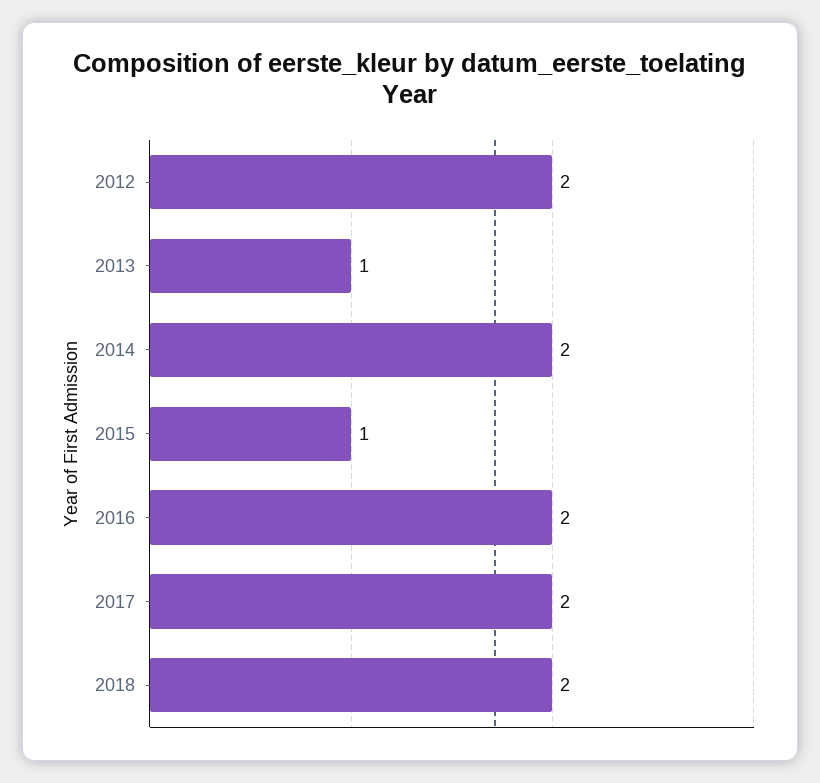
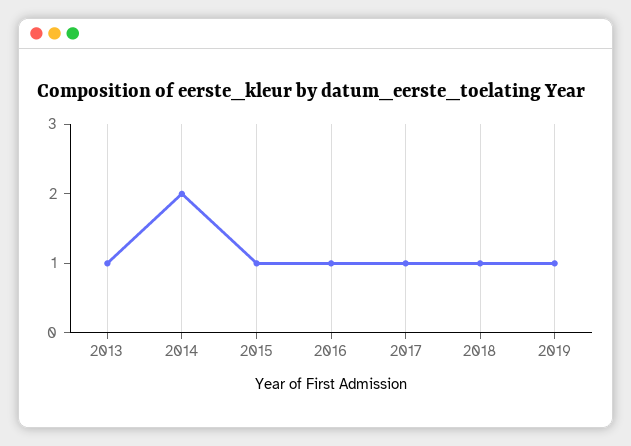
2012: 2 -> none
2016: 2 -> 1
2017: 2 -> 1
2018: 2 -> 1
2019: none -> 1

